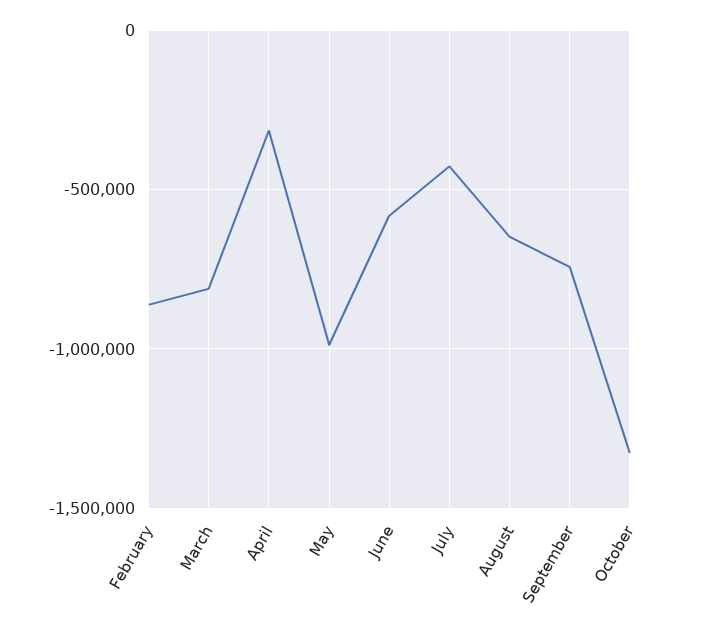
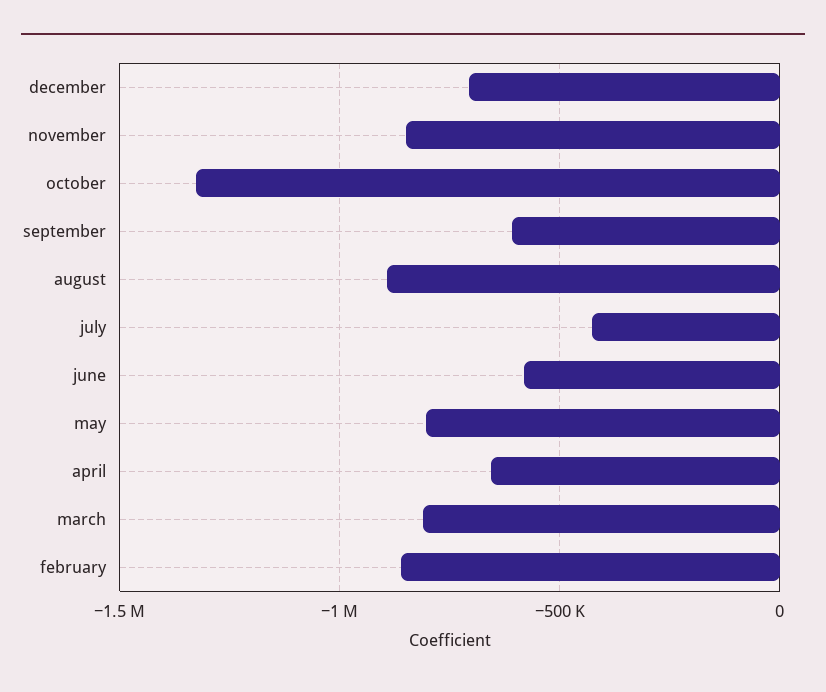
April: -300000 -> -650000
May: -1000000 -> -800000
August: -650000 -> -900000
September: -750000 -> -600000
december: none -> -700000
november: none -> -850000

